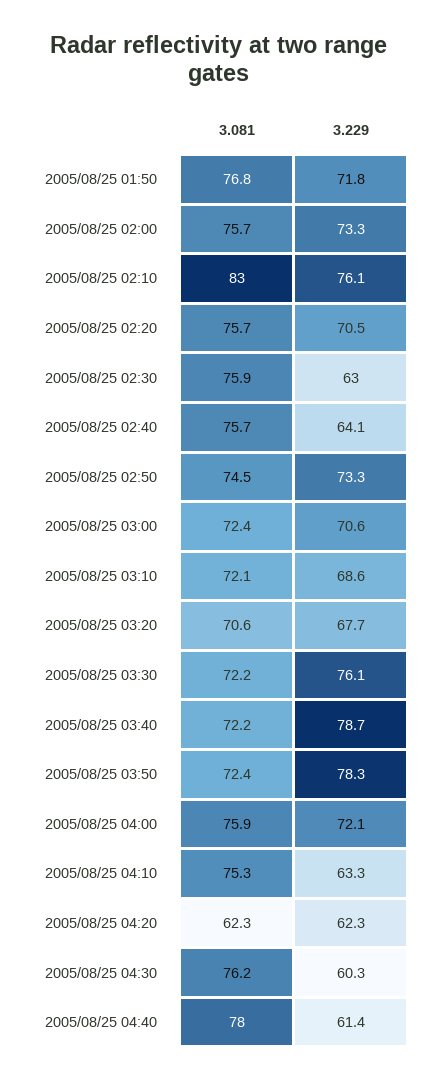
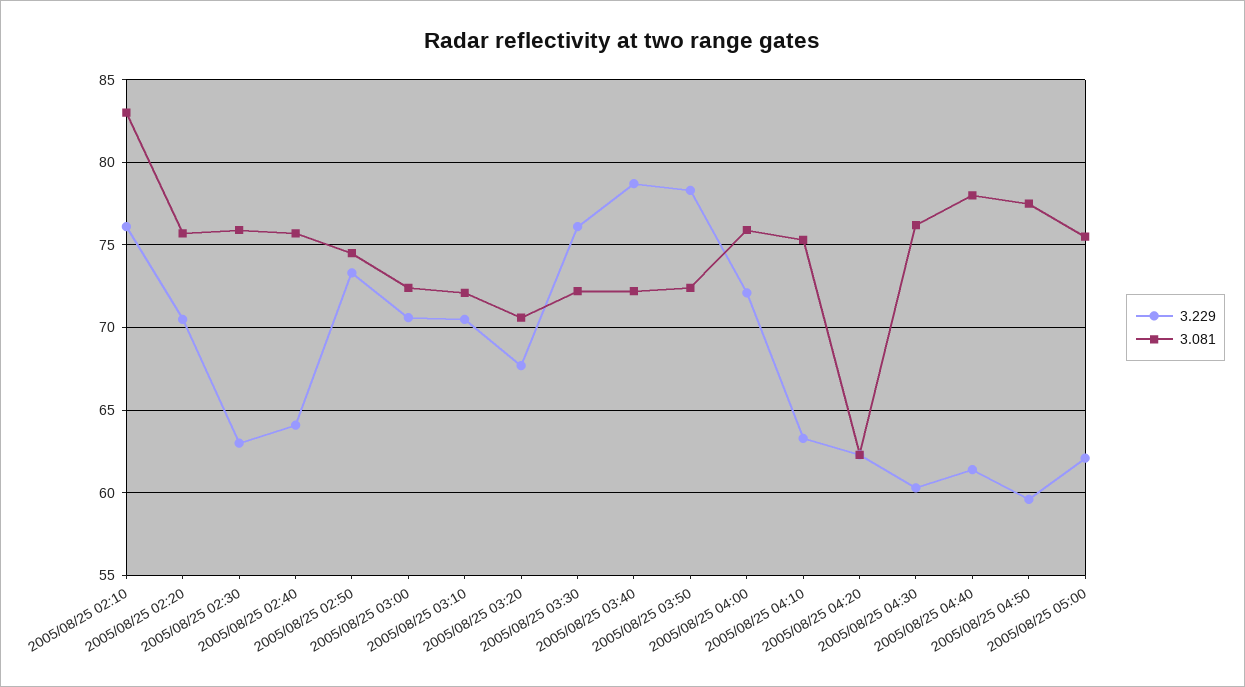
3.081, 2005/08/25 01:50: 76.8 -> none
3.229, 2005/08/25 01:50: 71.8 -> none
3.081, 2005/08/25 02:00: 75.7 -> none
3.229, 2005/08/25 02:00: 73.3 -> none
3.229, 2005/08/25 03:10: 68.6 -> 70.5
3.229, 2005/08/25 04:50: none -> 59.5
3.081, 2005/08/25 04:50: none -> 77.5
3.229, 2005/08/25 05:00: none -> 62
3.081, 2005/08/25 05:00: none -> 75.5

